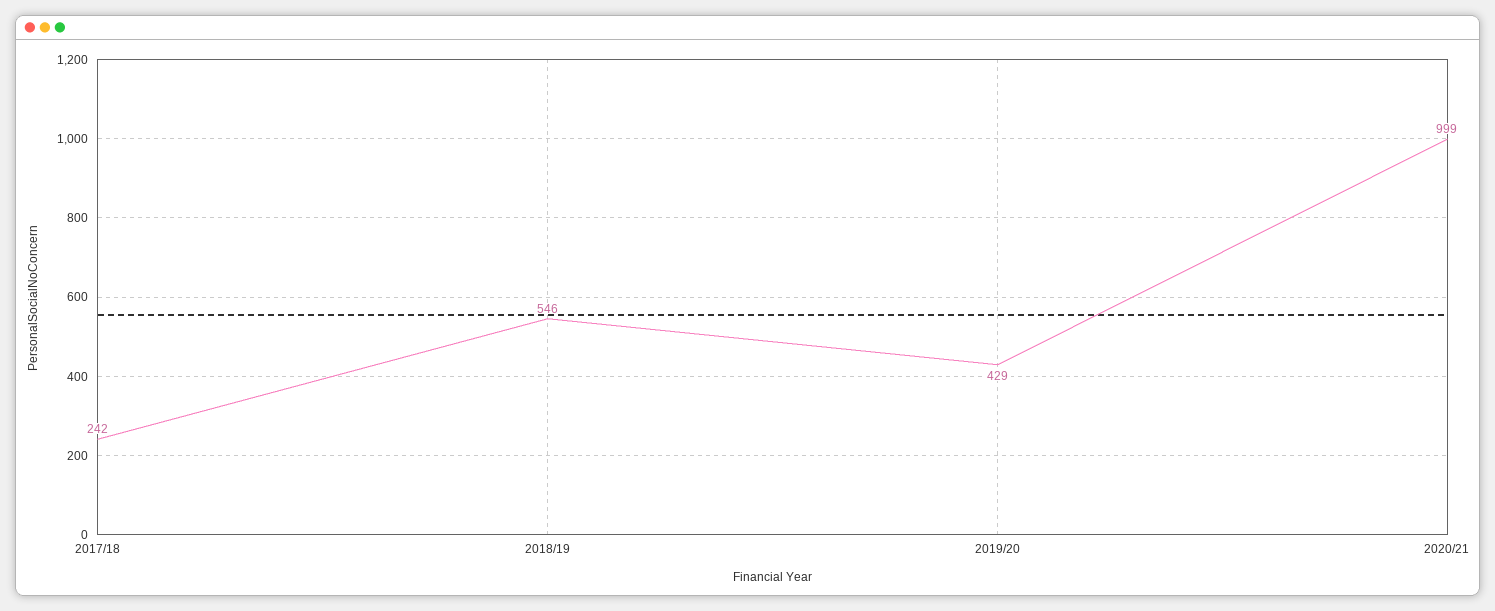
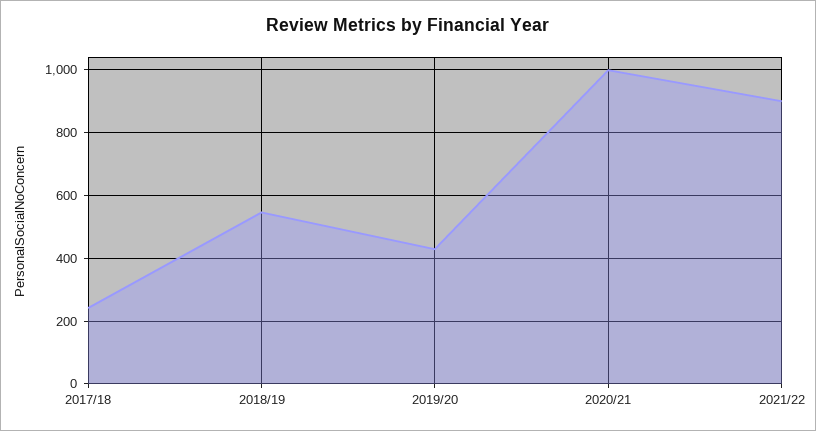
2021/22: none -> 900

